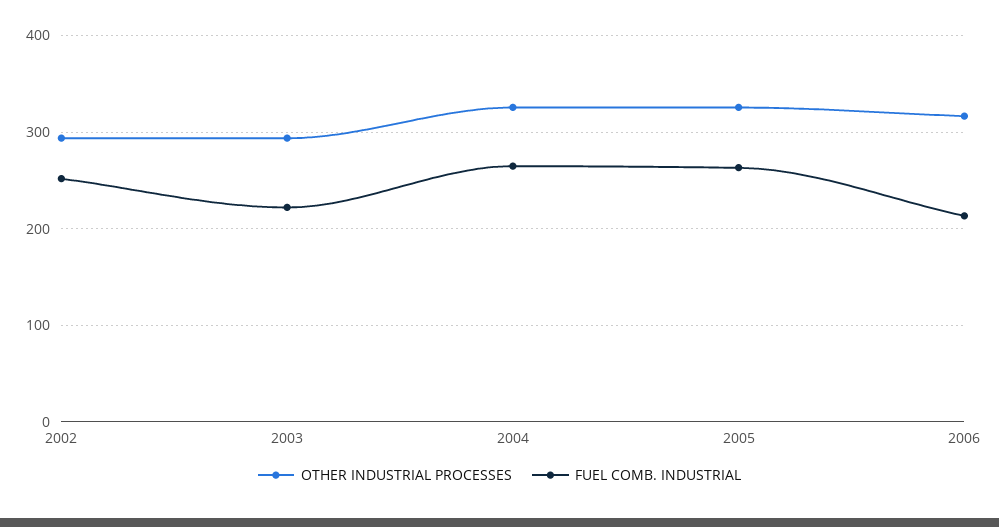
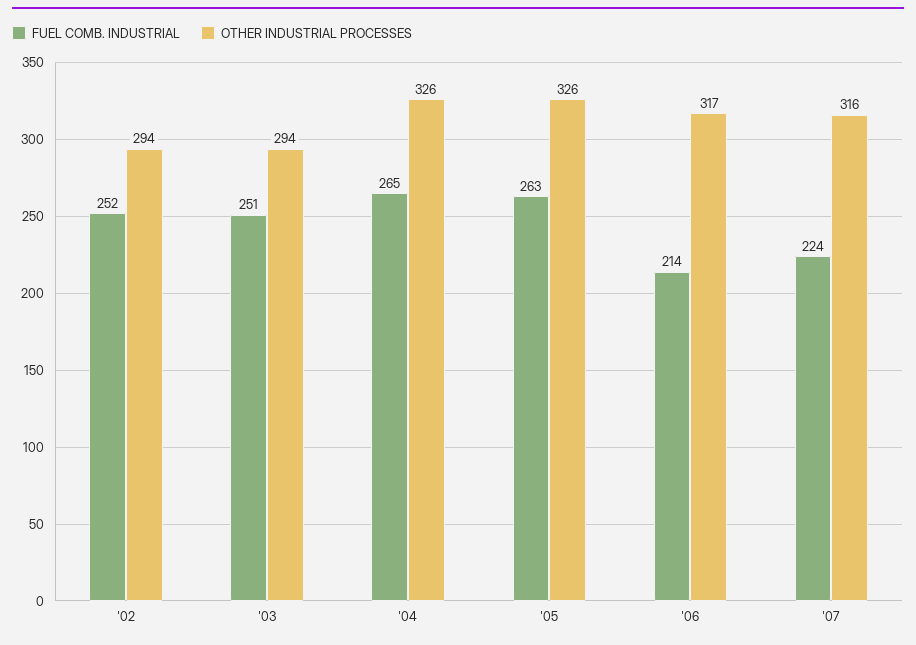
FUEL COMB. INDUSTRIAL, 2003: 220 -> 251
FUEL COMB. INDUSTRIAL, '07: none -> 224
OTHER INDUSTRIAL PROCESSES, '07: none -> 316

